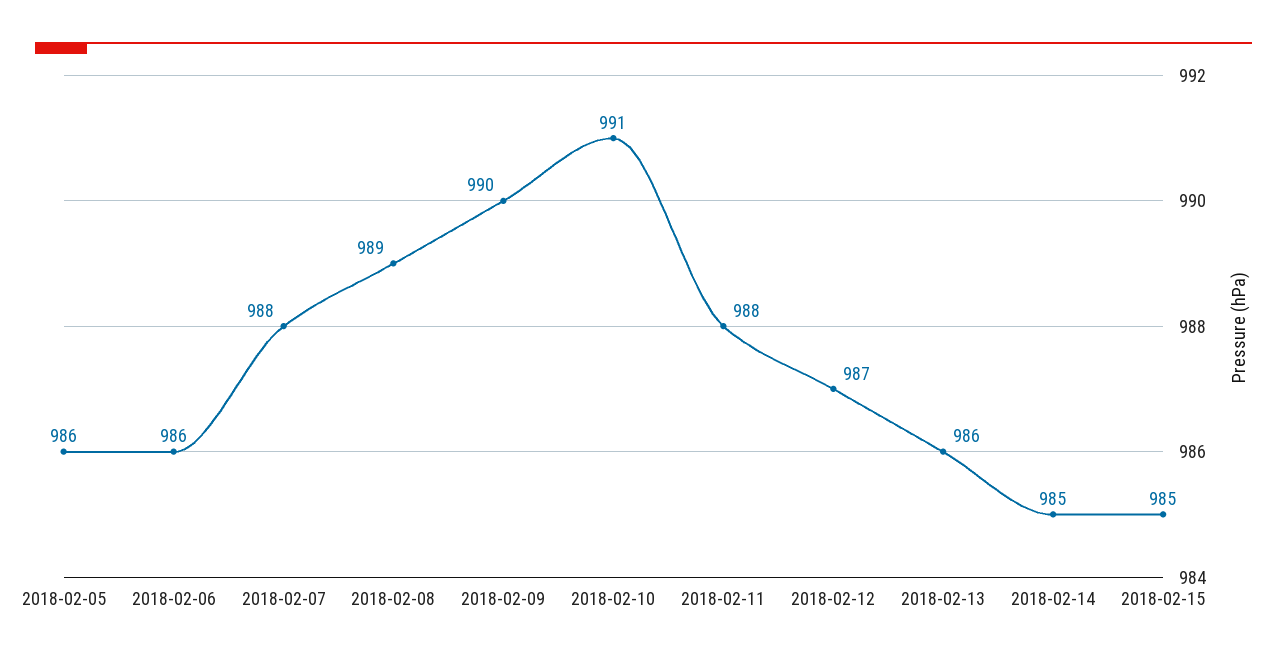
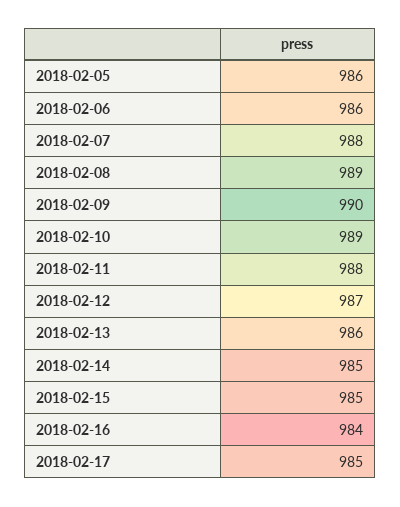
2018-02-10: 991 -> 989
2018-02-16: none -> 984
2018-02-17: none -> 985

